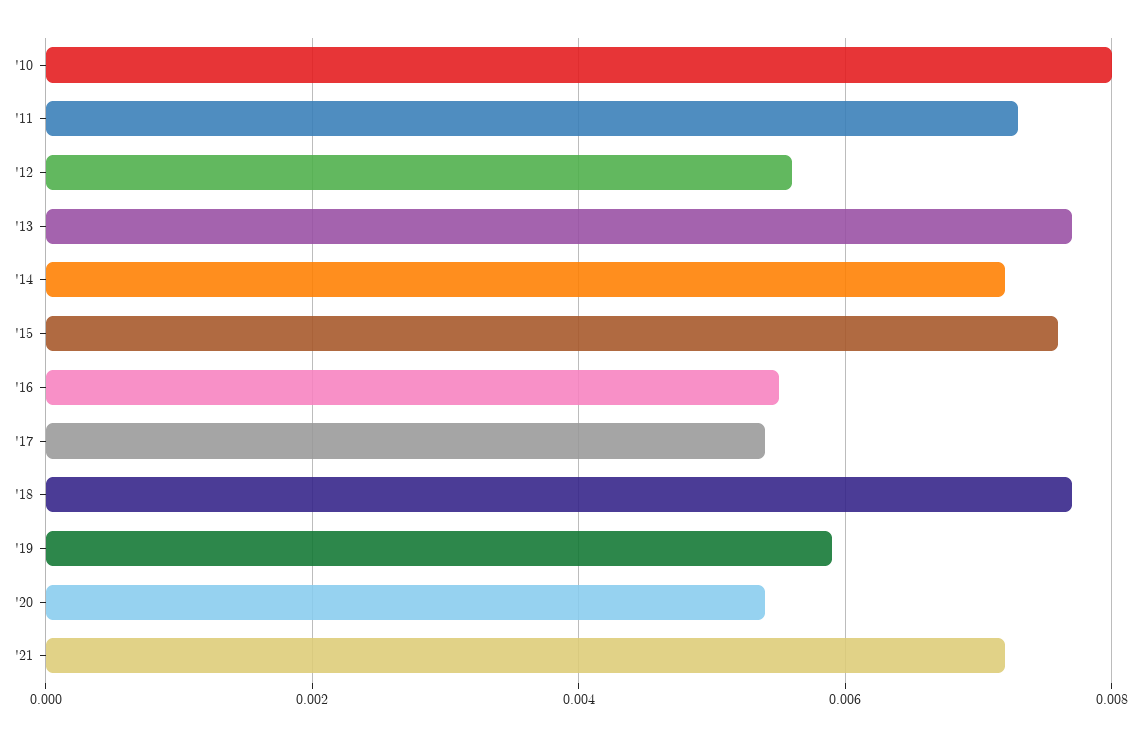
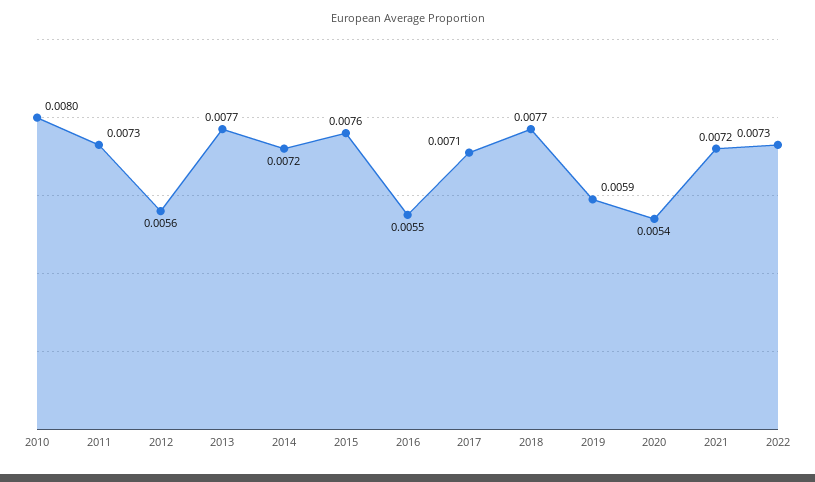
'17: 0.0055 -> 0.0071
2022: none -> 0.0073

